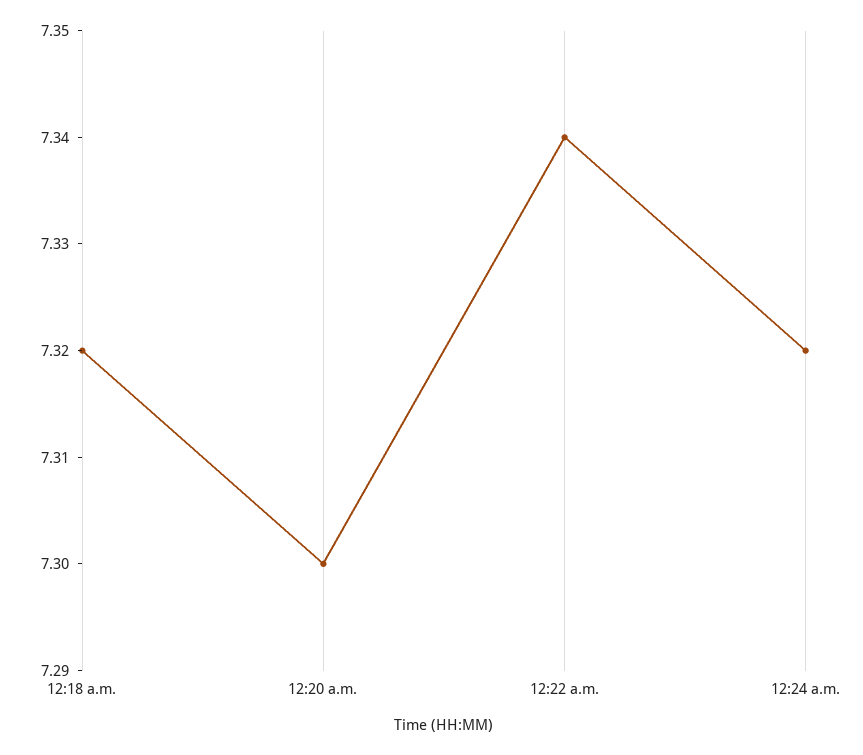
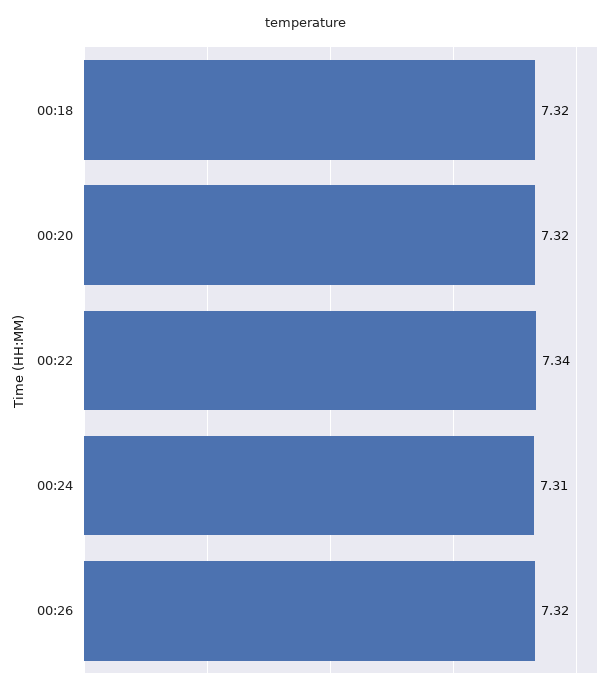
12:20 a.m.: 7.3 -> 7.32
12:24 a.m.: 7.32 -> 7.31
00:26: none -> 7.32

